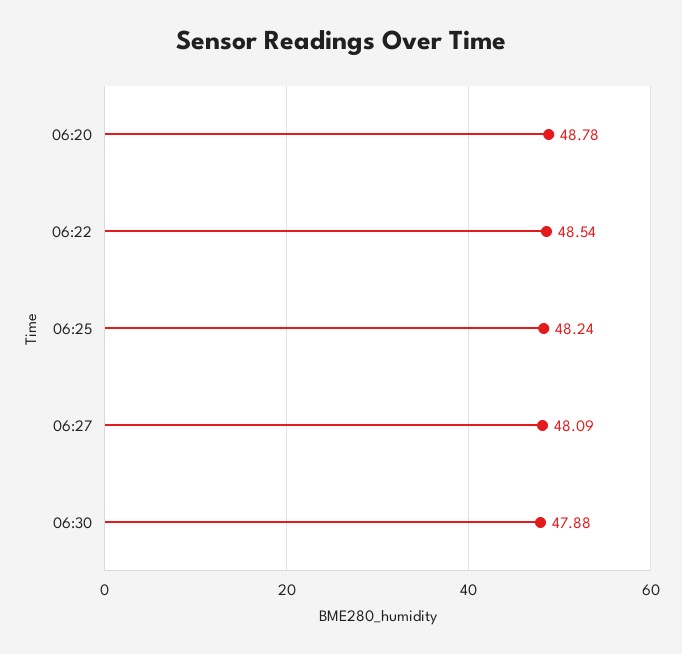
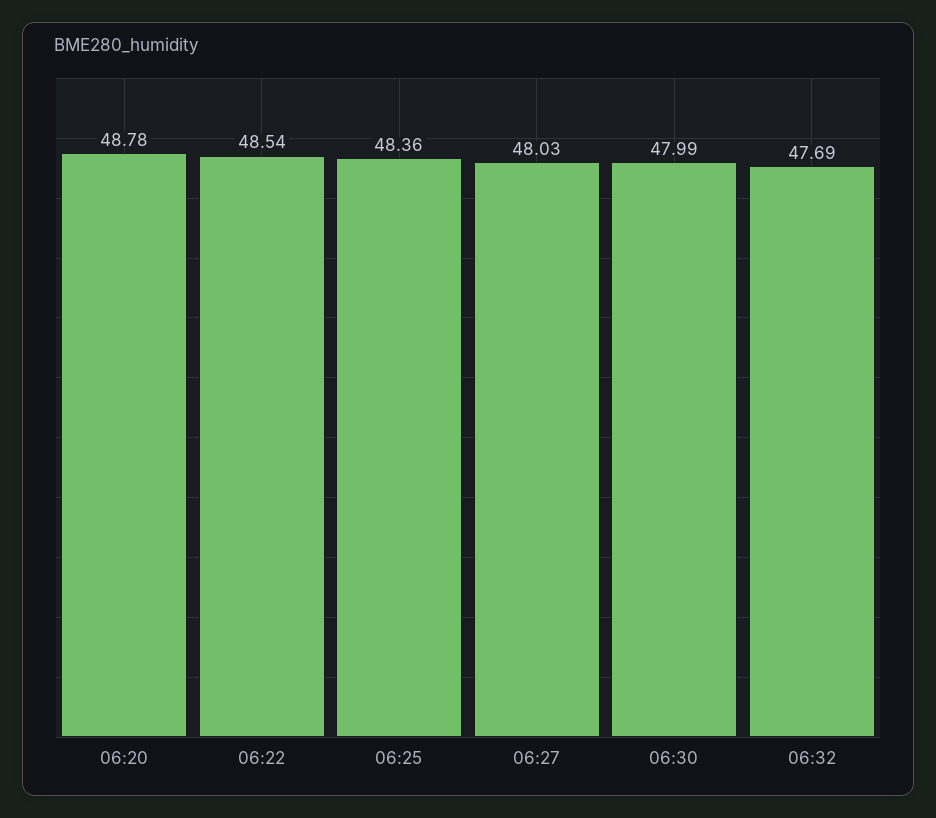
06:25: 48.24 -> 48.36
06:27: 48.09 -> 48.03
06:30: 47.88 -> 47.99
06:32: none -> 47.69

